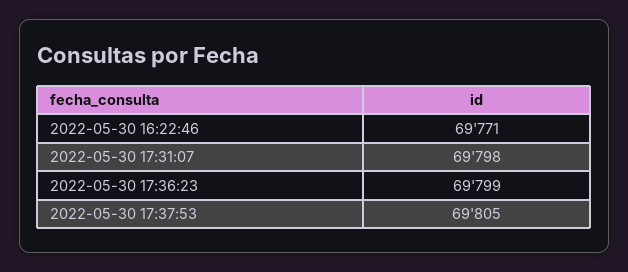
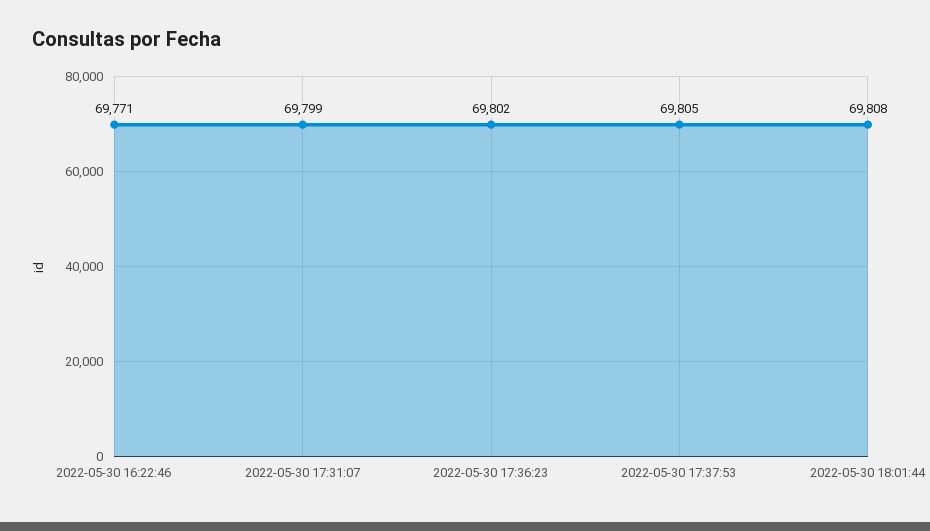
2022-05-30 17:31:07: 69798 -> 69799
2022-05-30 17:36:23: 69799 -> 69802
2022-05-30 18:01:44: none -> 69808

